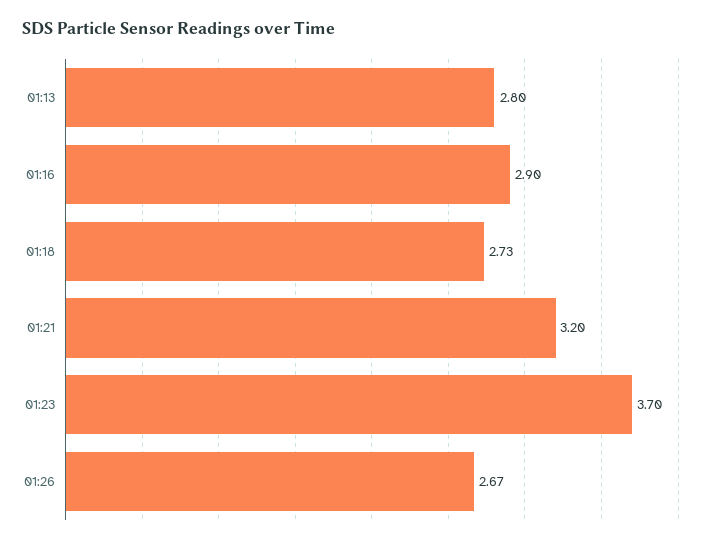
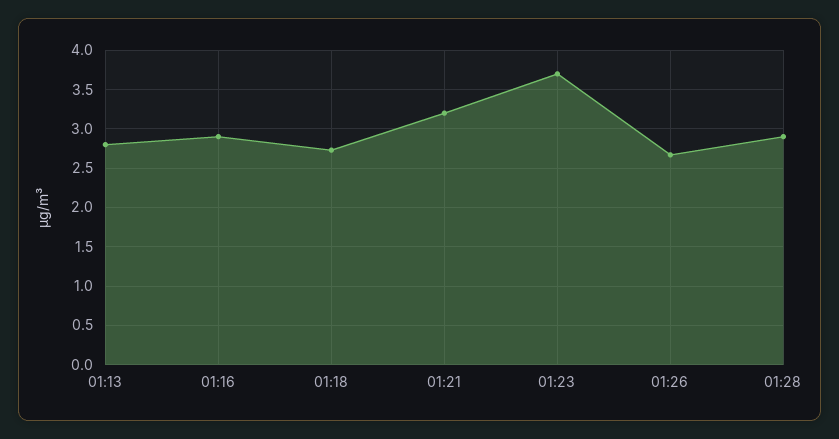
01:28: none -> 2.9

